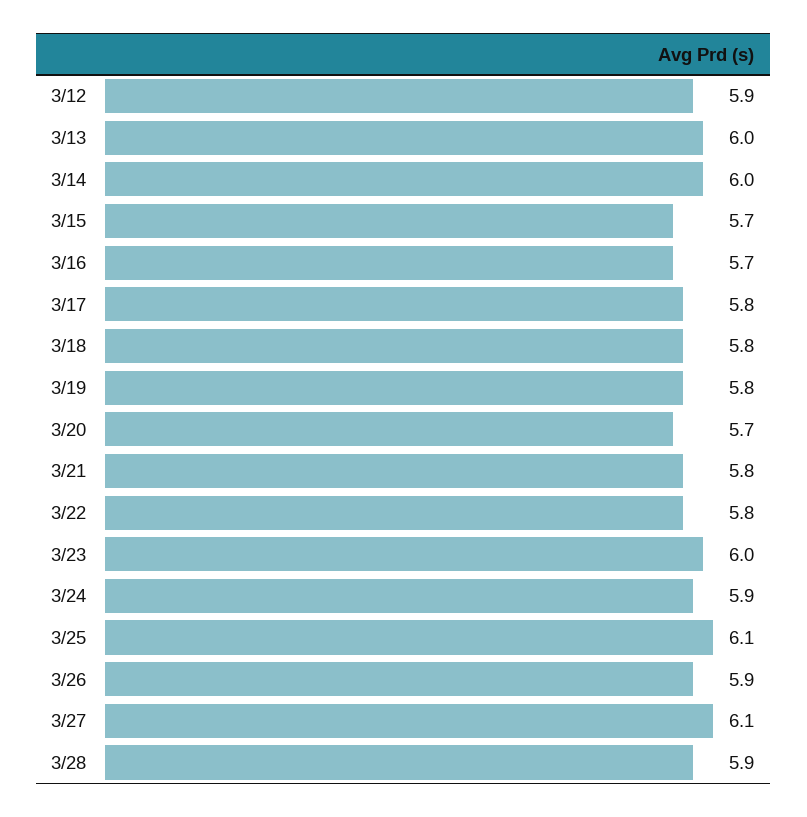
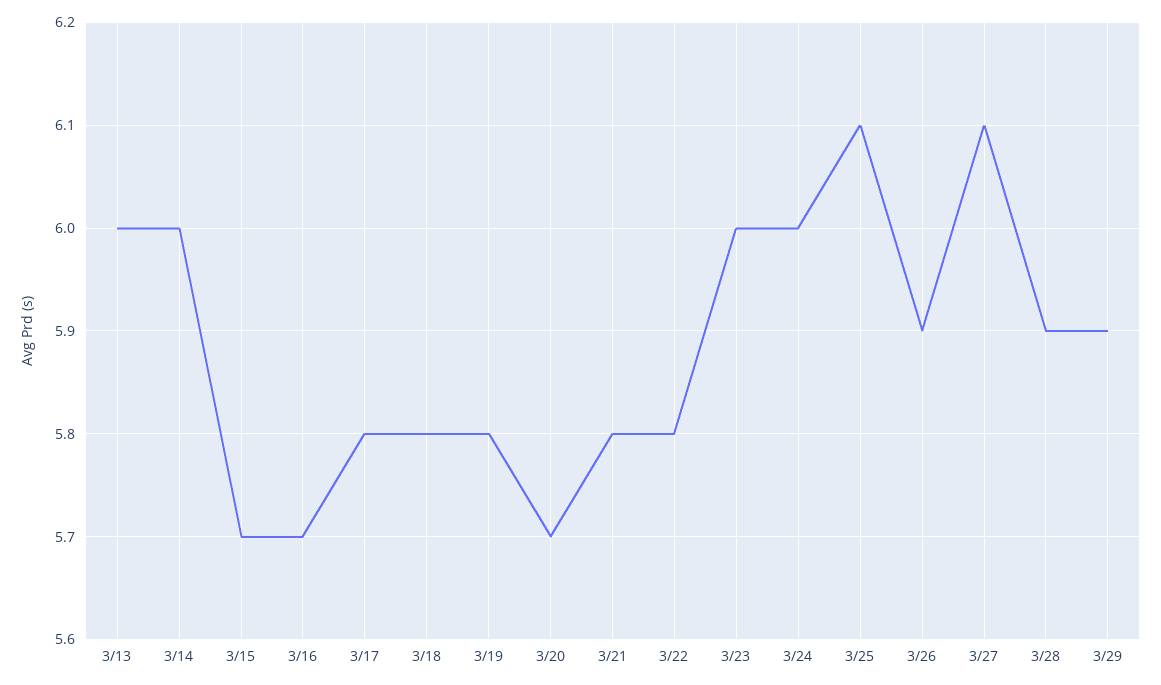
3/12: 5.9 -> none
3/24: 5.9 -> 6
3/29: none -> 5.9

